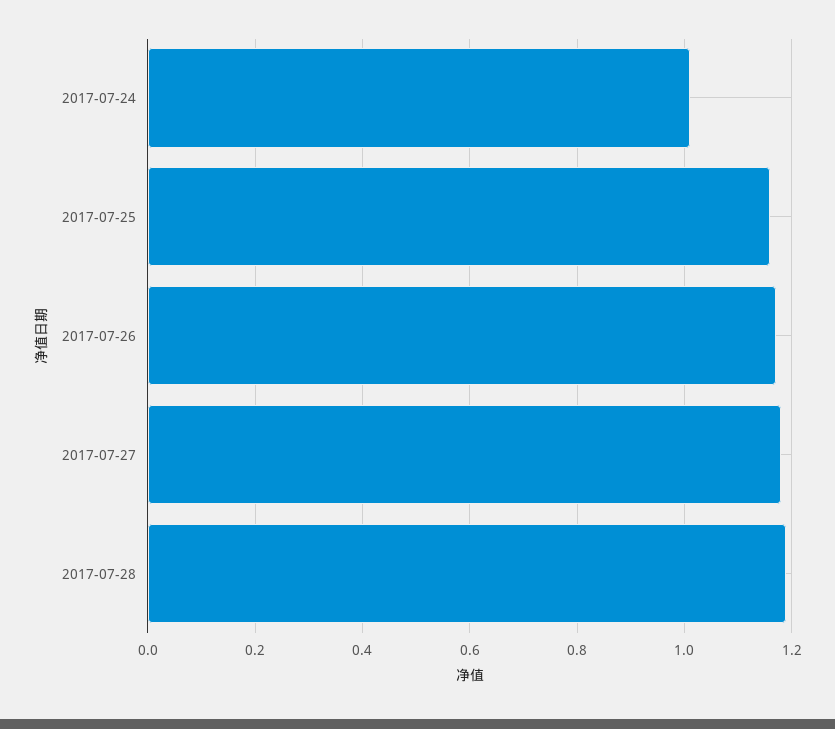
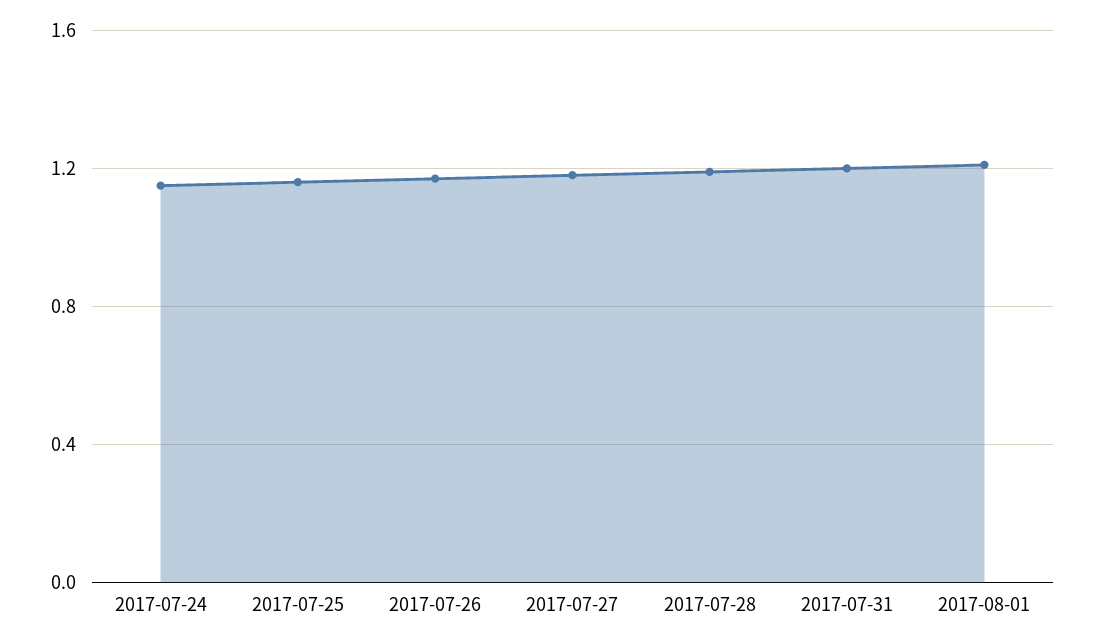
2017-07-24: 1 -> 1.15
2017-07-31: none -> 1.2
2017-08-01: none -> 1.2

